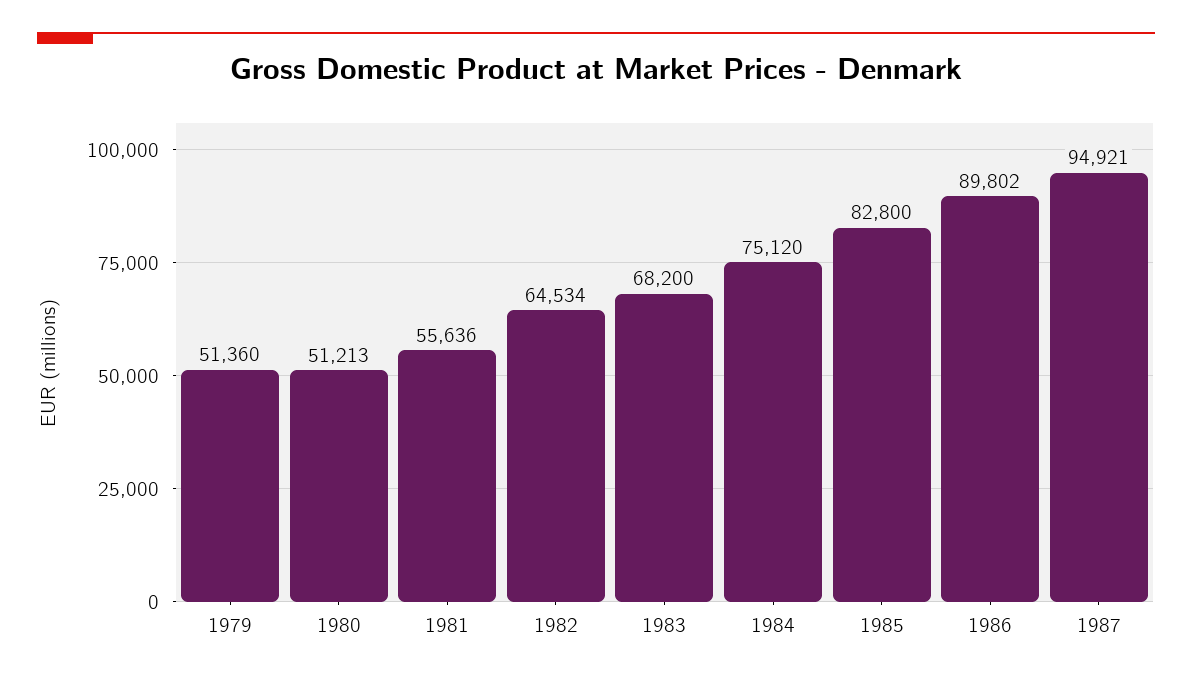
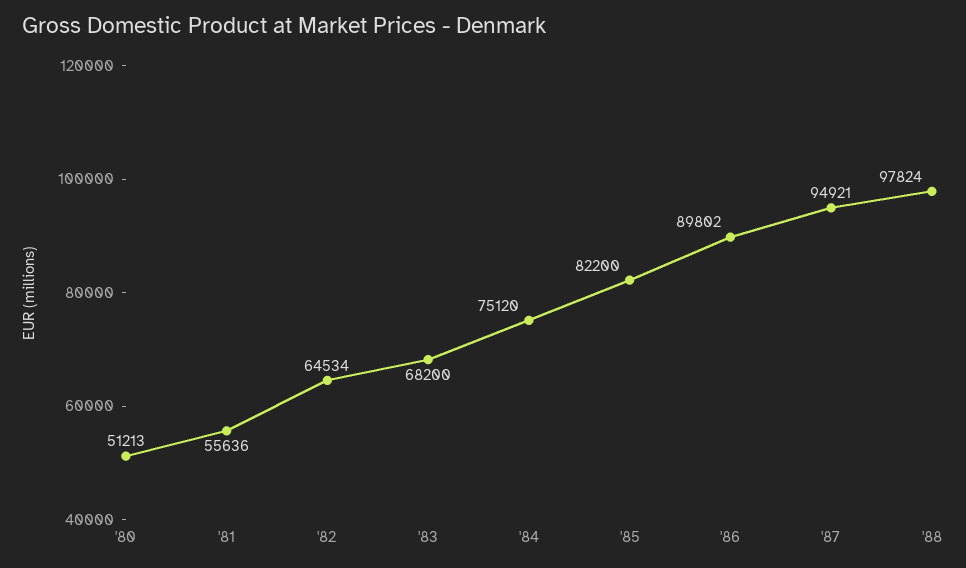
1979: 51360 -> none
1985: 82800 -> 82200
'88: none -> 97824

